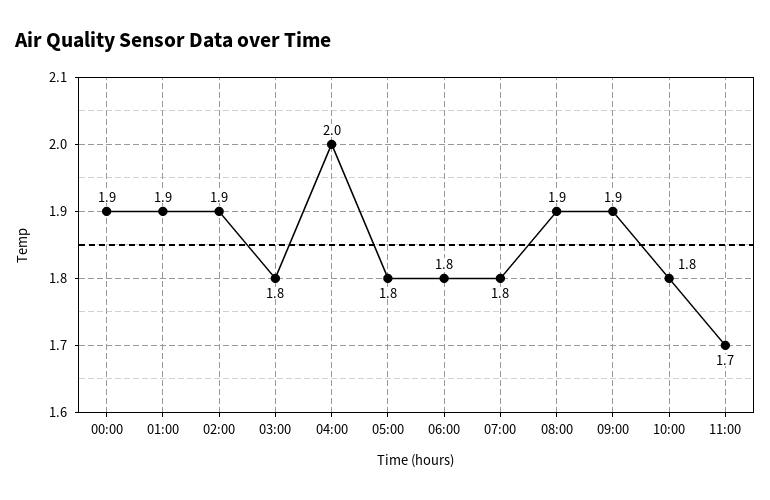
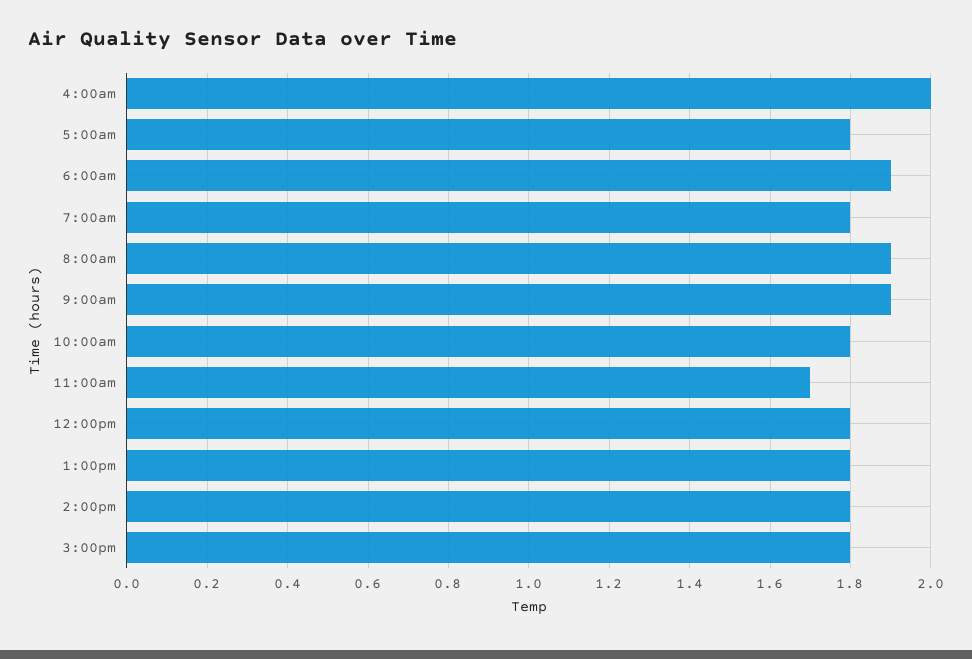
00:00: 1.9 -> none
01:00: 1.9 -> none
02:00: 1.9 -> none
03:00: 1.8 -> none
06:00: 1.8 -> 1.9
12:00pm: none -> 1.8
1:00pm: none -> 1.8
2:00pm: none -> 1.8
3:00pm: none -> 1.8

